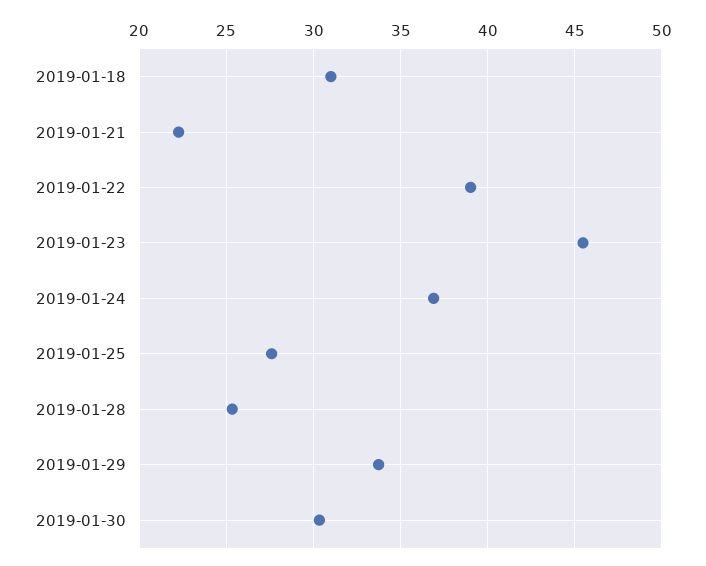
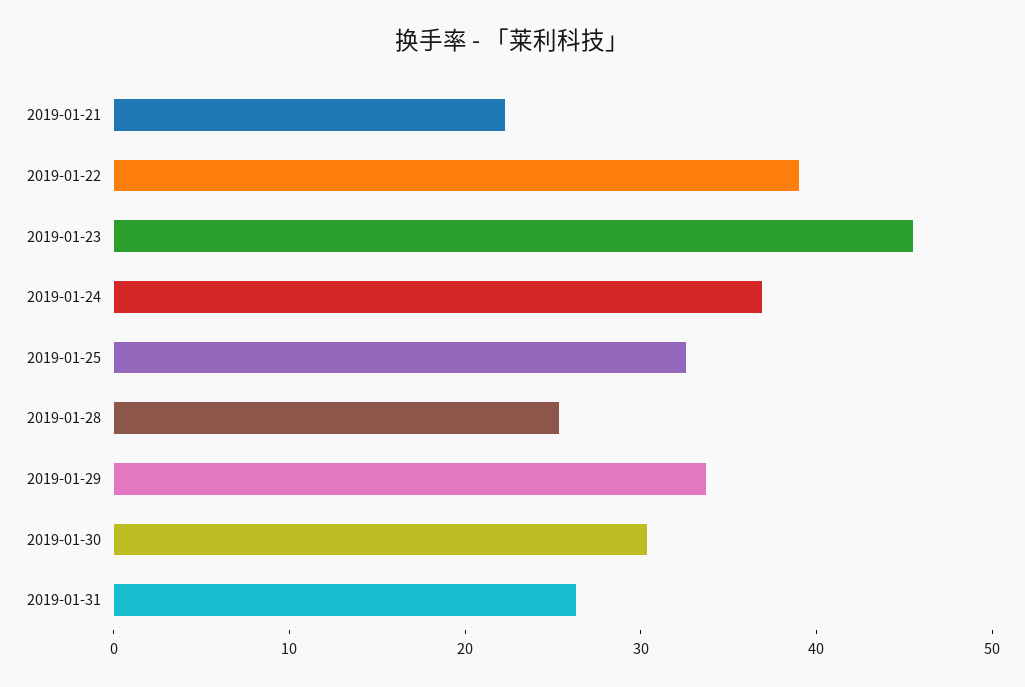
2019-01-18: 31 -> none
2019-01-25: 27.5 -> 32
2019-01-31: none -> 26

